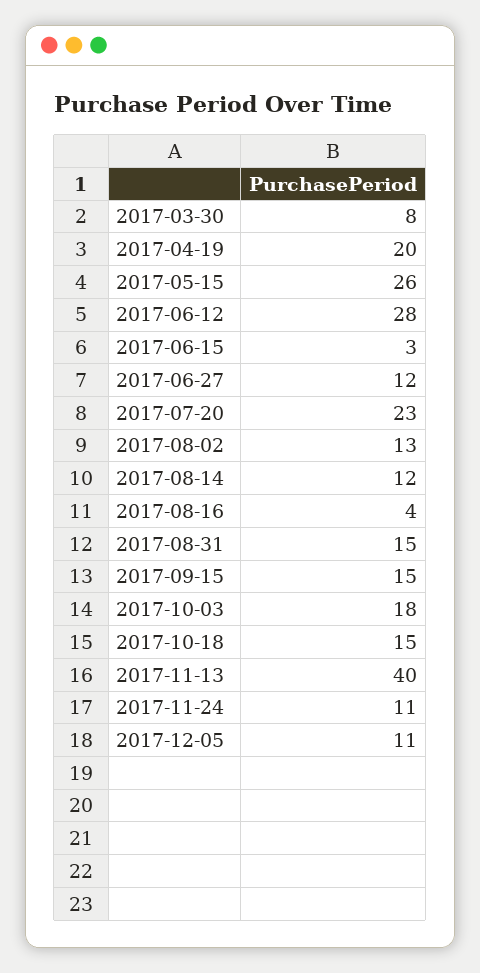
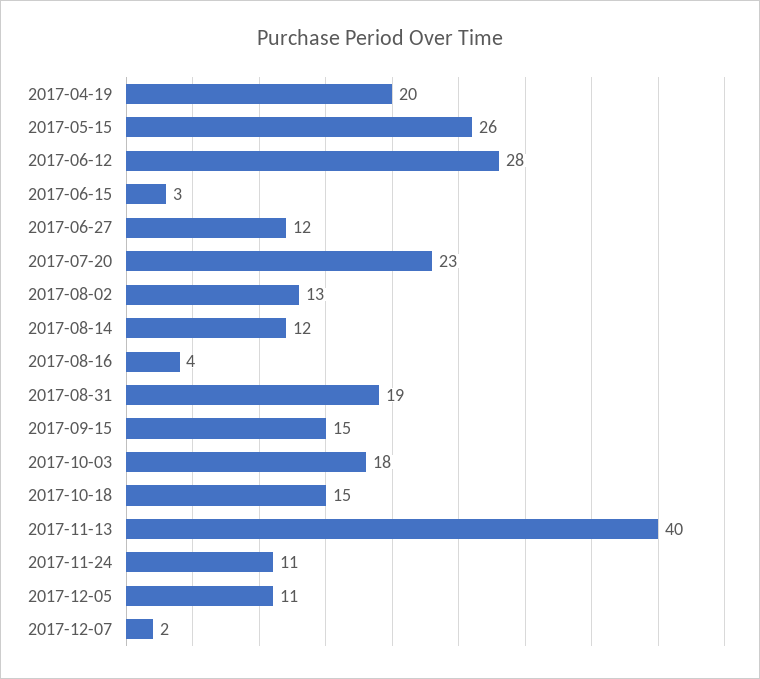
2017-03-30: 8 -> none
2017-08-31: 15 -> 19
2017-12-07: none -> 2

